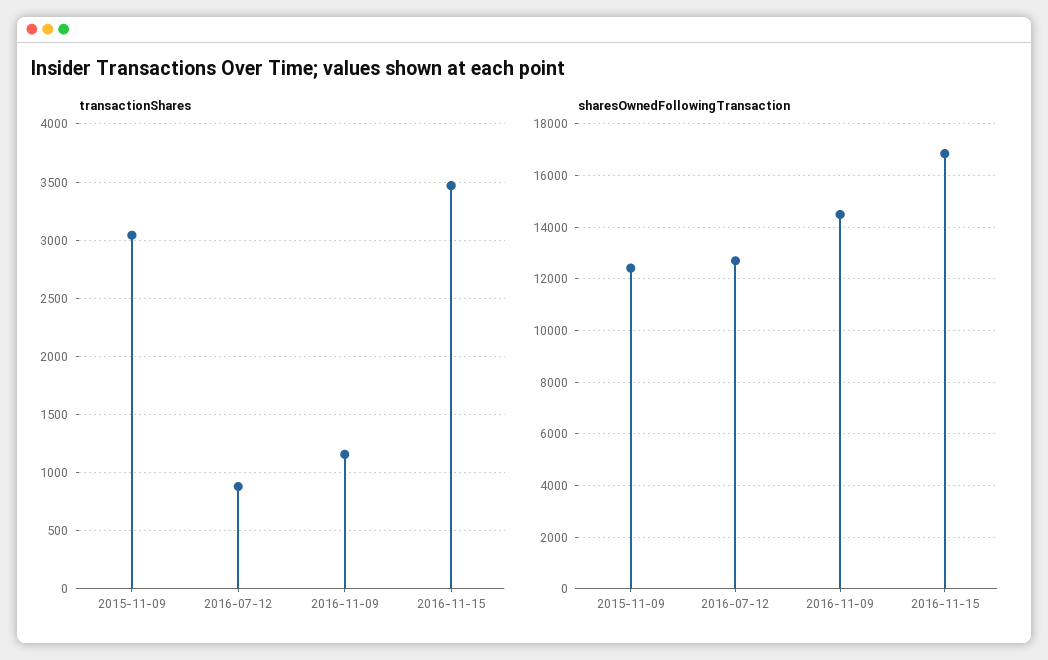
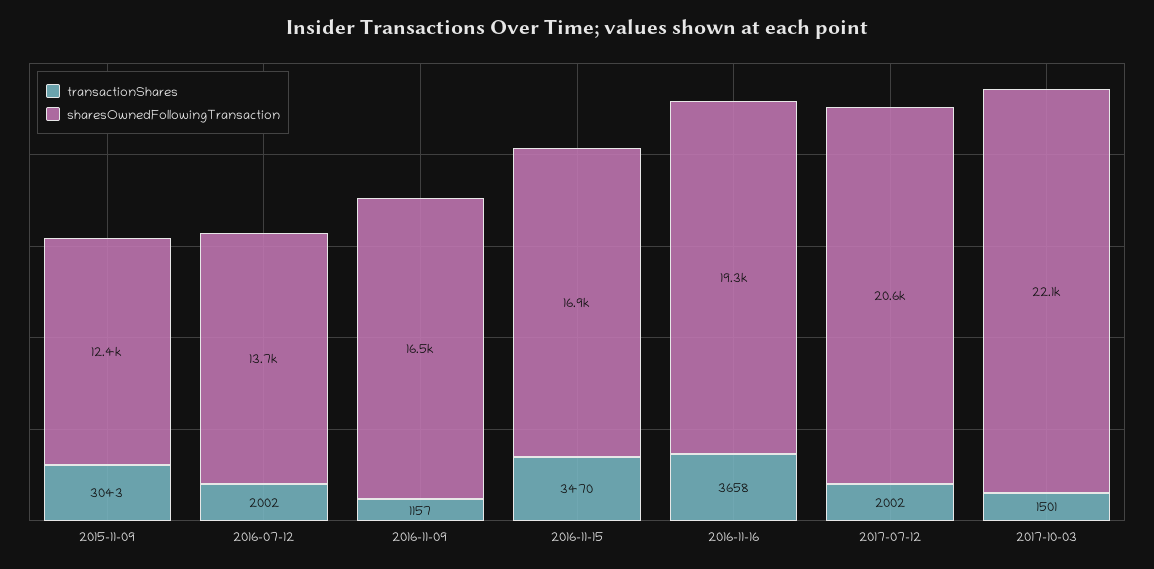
transactionShares, 2016-07-12: 900 -> 2002
sharesOwnedFollowingTransaction, 2016-07-12: 12750 -> 13700
sharesOwnedFollowingTransaction, 2016-11-09: 14500 -> 16500
transactionShares, 2016-11-16: none -> 3658
sharesOwnedFollowingTransaction, 2016-11-16: none -> 19300
transactionShares, 2017-07-12: none -> 2002
sharesOwnedFollowingTransaction, 2017-07-12: none -> 20600
transactionShares, 2017-10-03: none -> 1501
sharesOwnedFollowingTransaction, 2017-10-03: none -> 22100

